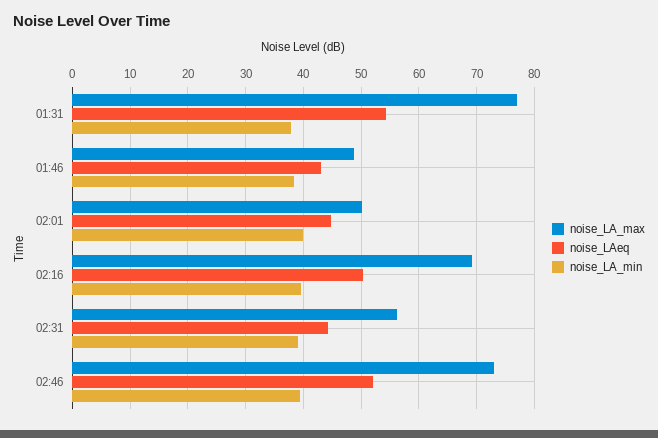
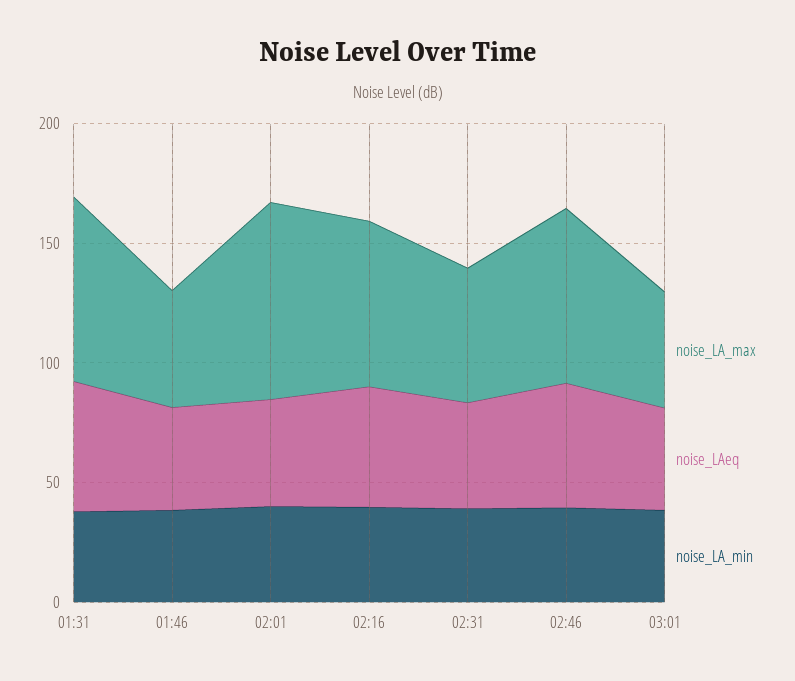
noise_LA_max, 02:01: 50 -> 80
noise_LA_max, 03:01: none -> 50
noise_LAeq, 03:01: none -> 40
noise_LA_min, 03:01: none -> 40

